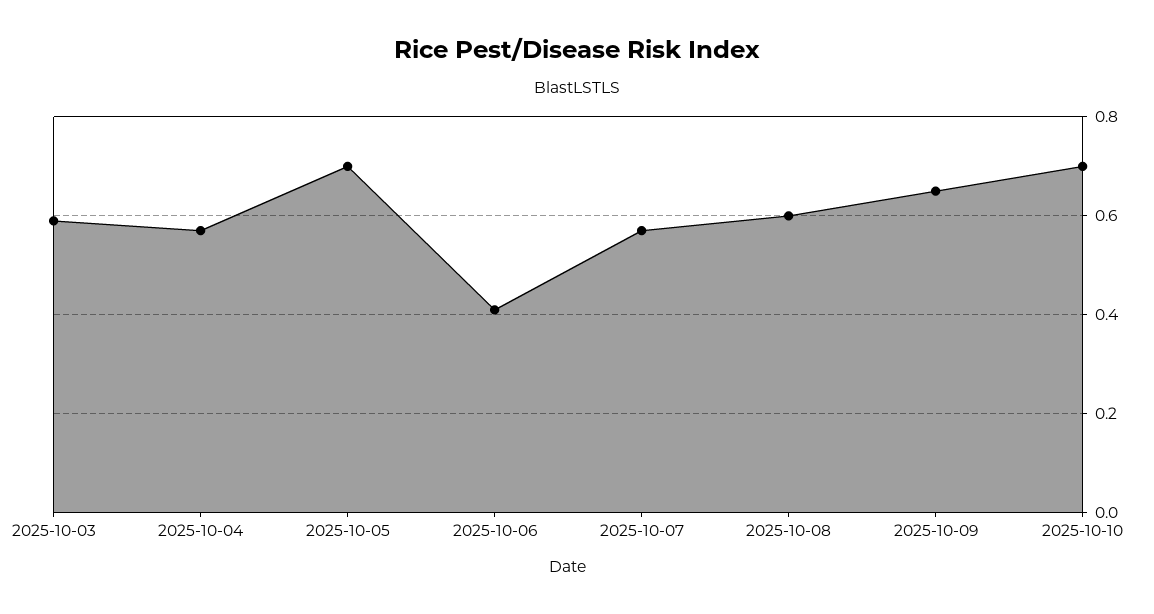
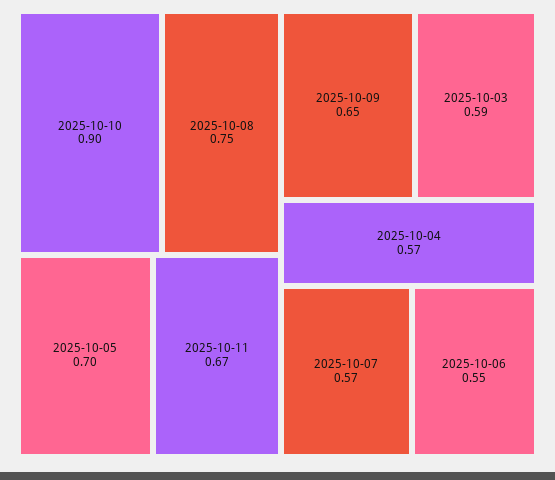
2025-10-06: 0.4 -> 0.55
2025-10-08: 0.6 -> 0.75
2025-10-10: 0.7 -> 0.9
2025-10-11: none -> 0.67

